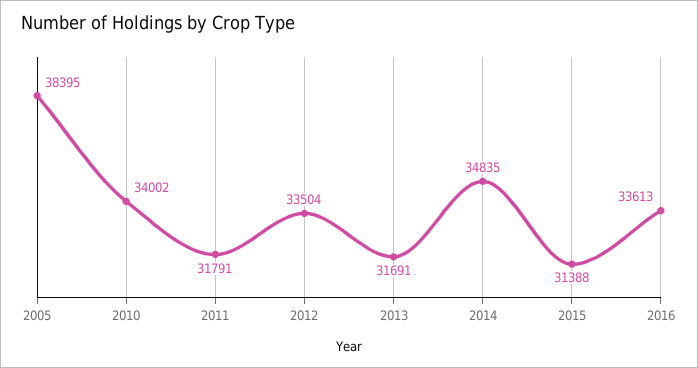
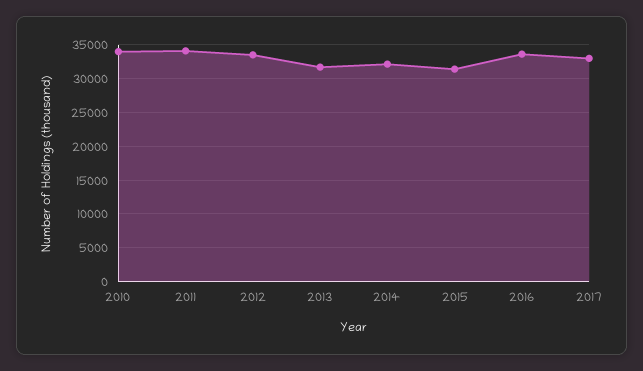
2005: 38395 -> none
2011: 31791 -> 34000
2014: 34835 -> 32000
2017: none -> 33000

